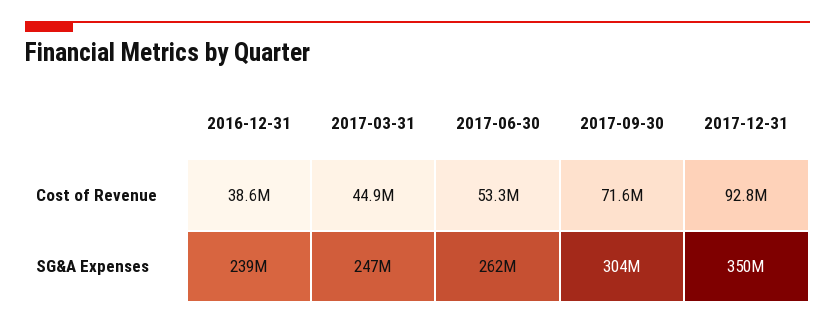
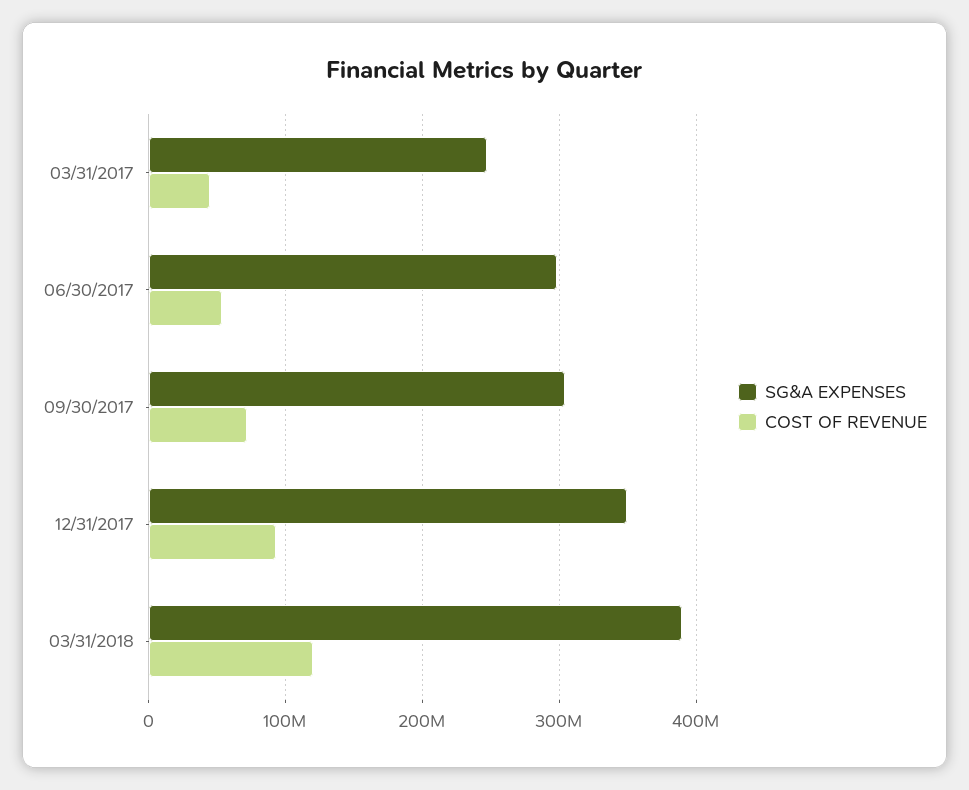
Cost of Revenue, 2016-12-31: 38600000 -> none
SG&A Expenses, 2016-12-31: 239000000 -> none
SG&A Expenses, 2017-06-30: 262000000 -> 300000000
SG&A Expenses, 03/31/2018: none -> 390000000
Cost of Revenue, 03/31/2018: none -> 120000000

